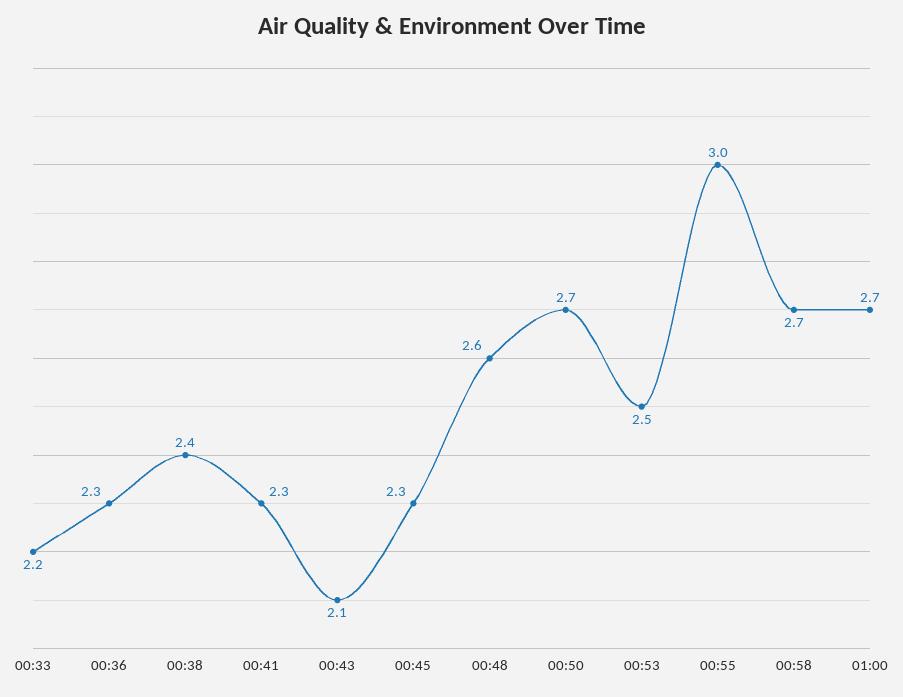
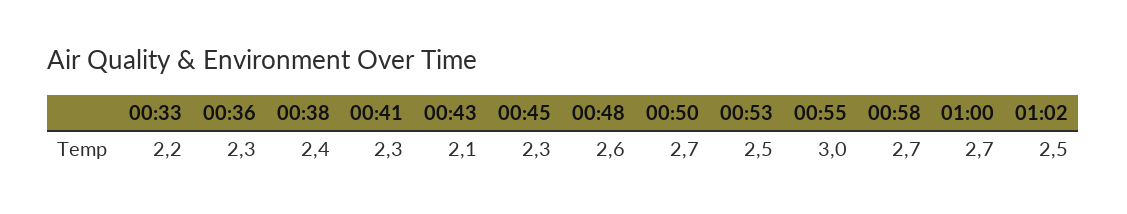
01:02: none -> 2.5

